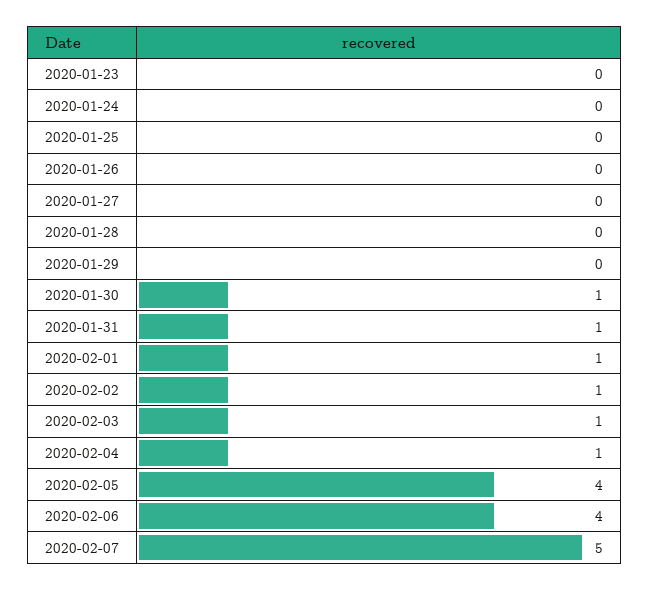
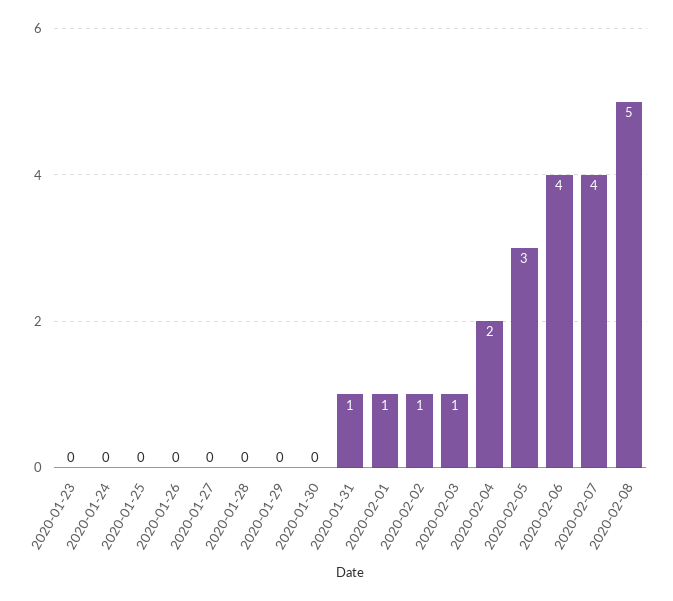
2020-01-30: 1 -> 0
2020-02-04: 1 -> 2
2020-02-05: 4 -> 3
2020-02-07: 5 -> 4
2020-02-08: none -> 5

